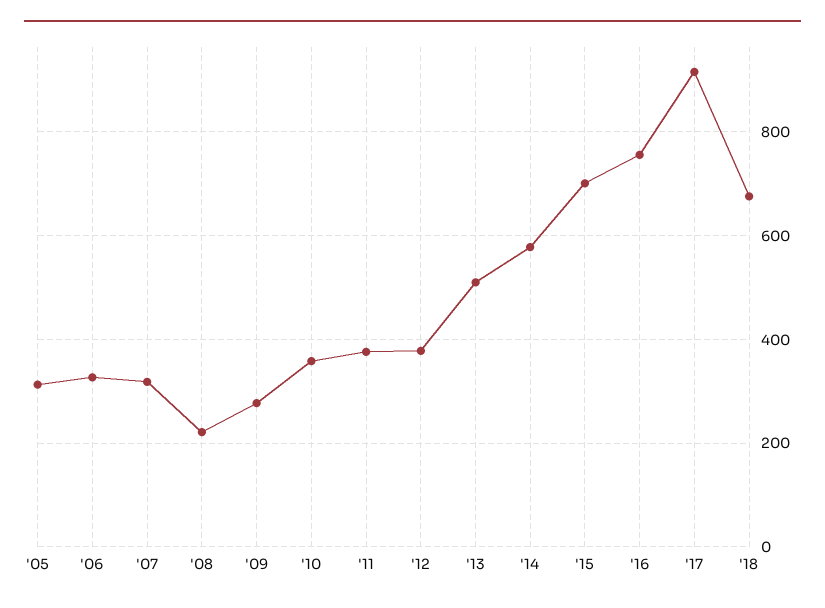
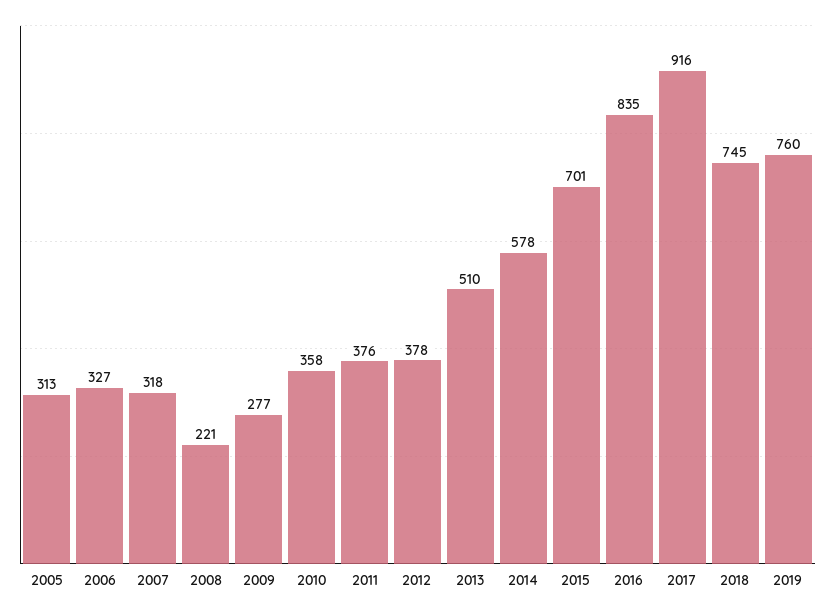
'16: 760 -> 835
'18: 680 -> 745
2019: none -> 760

